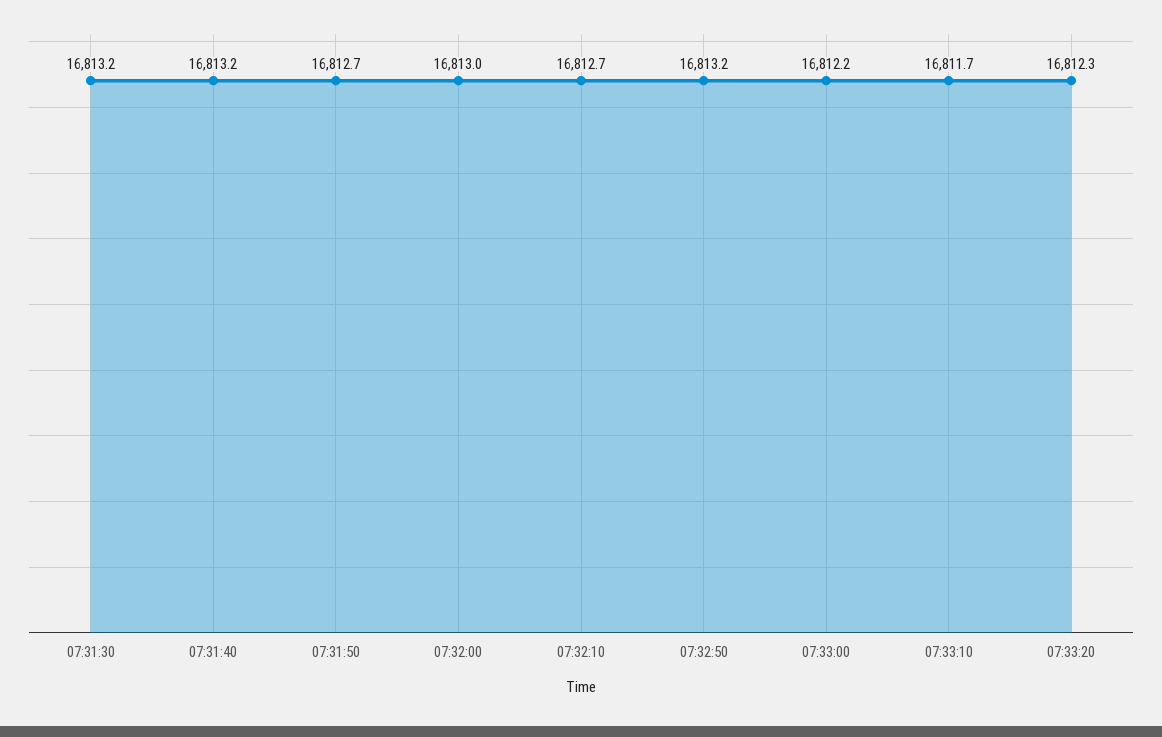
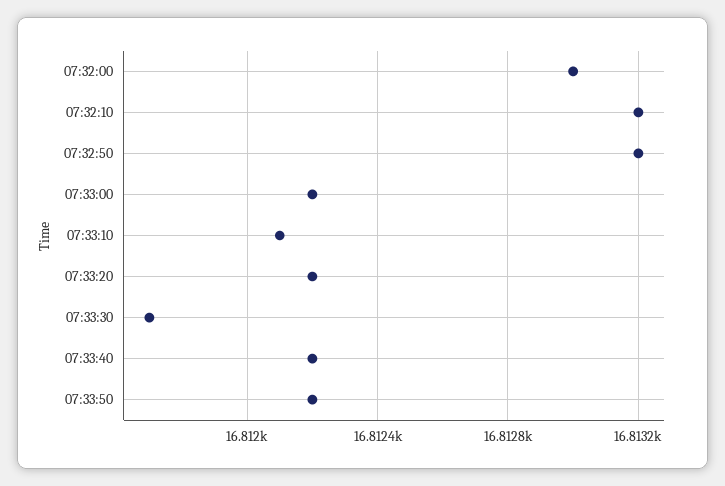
07:31:30: 16813.2 -> none
07:31:40: 16813.2 -> none
07:31:50: 16812.7 -> none
07:32:10: 16812.7 -> 16813.2
07:33:10: 16811.7 -> 16812.1
07:33:20: 16812.3 -> 16812.2
07:33:30: none -> 16811.7
07:33:40: none -> 16812.2
07:33:50: none -> 16812.2

